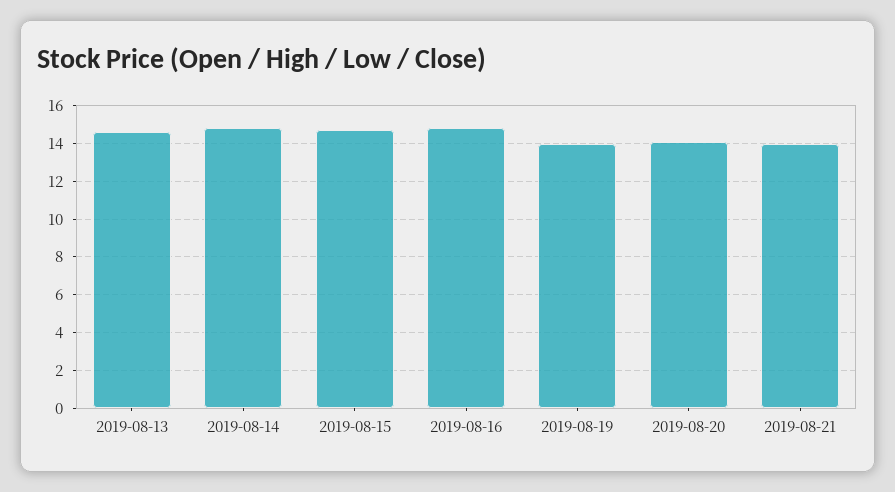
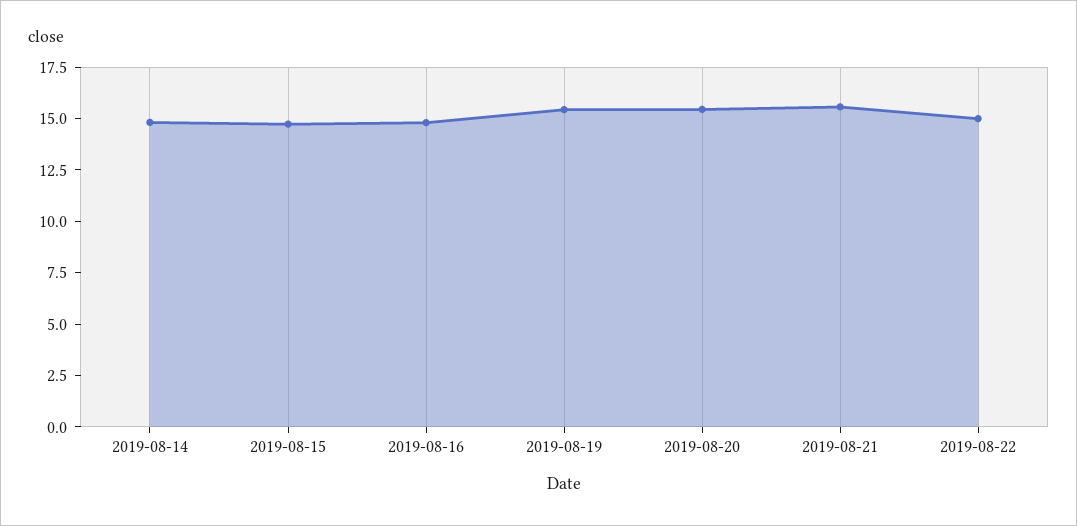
2019-08-13: 14.5 -> none
2019-08-19: 14 -> 15.5
2019-08-20: 14 -> 15.5
2019-08-21: 14 -> 15.5
2019-08-22: none -> 15

